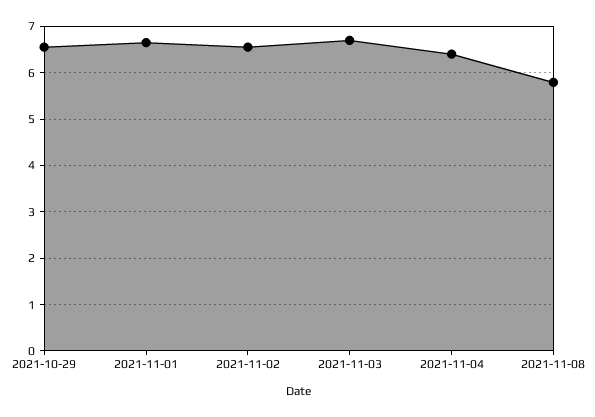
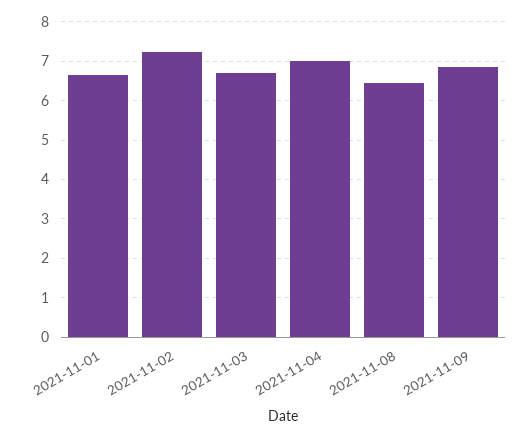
2021-10-29: 6.6 -> none
2021-11-02: 6.6 -> 7.2
2021-11-04: 6.4 -> 7
2021-11-08: 5.8 -> 6.4
2021-11-09: none -> 6.8

